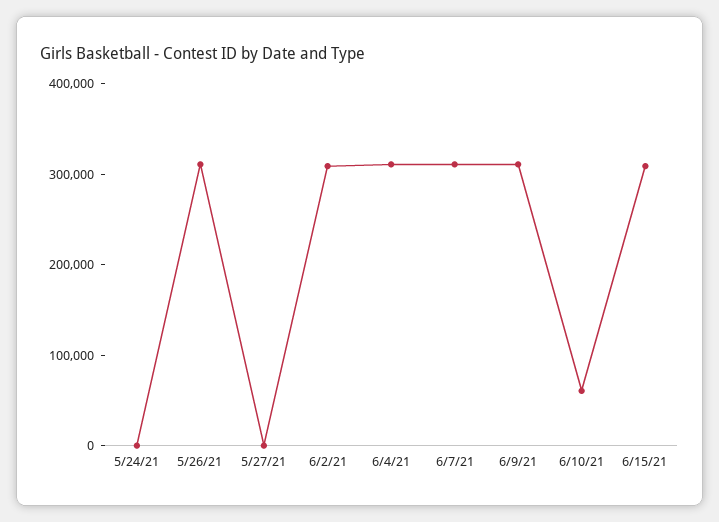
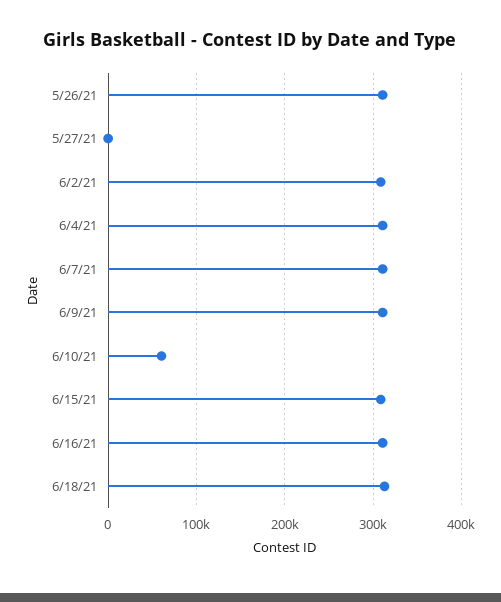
5/24/21: 0 -> none
6/16/21: none -> 310000
6/18/21: none -> 310000

